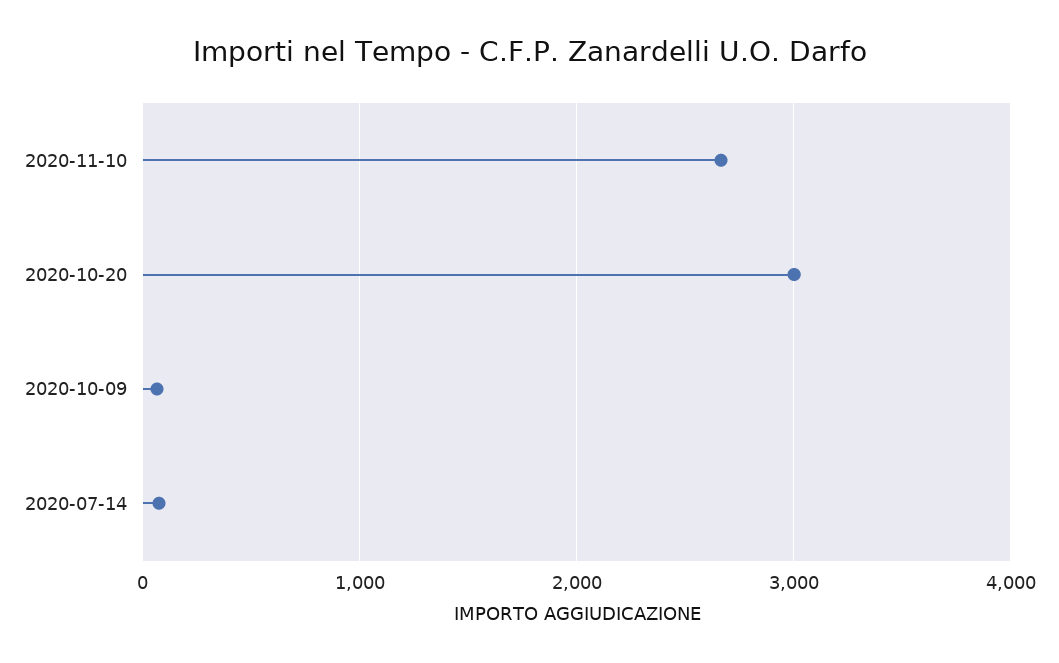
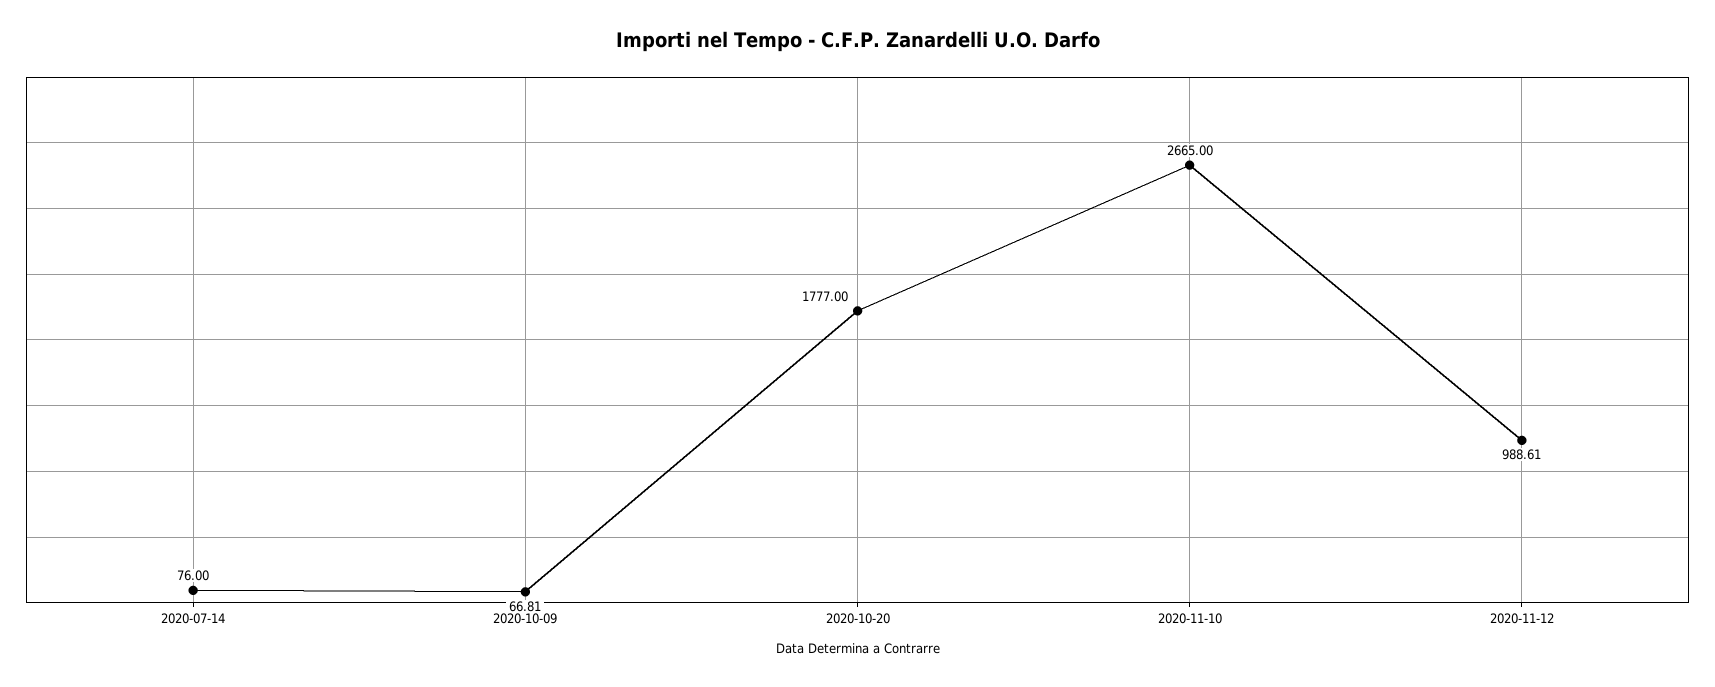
2020-10-20: 3000 -> 1777
2020-11-12: none -> 988.61

